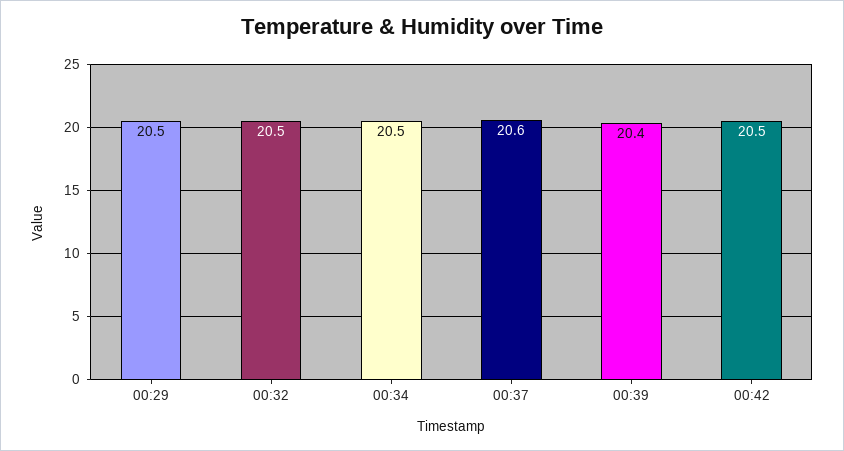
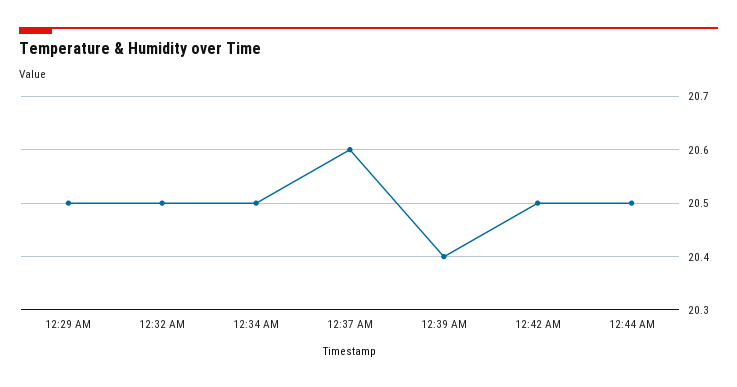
12:44 AM: none -> 20.5

